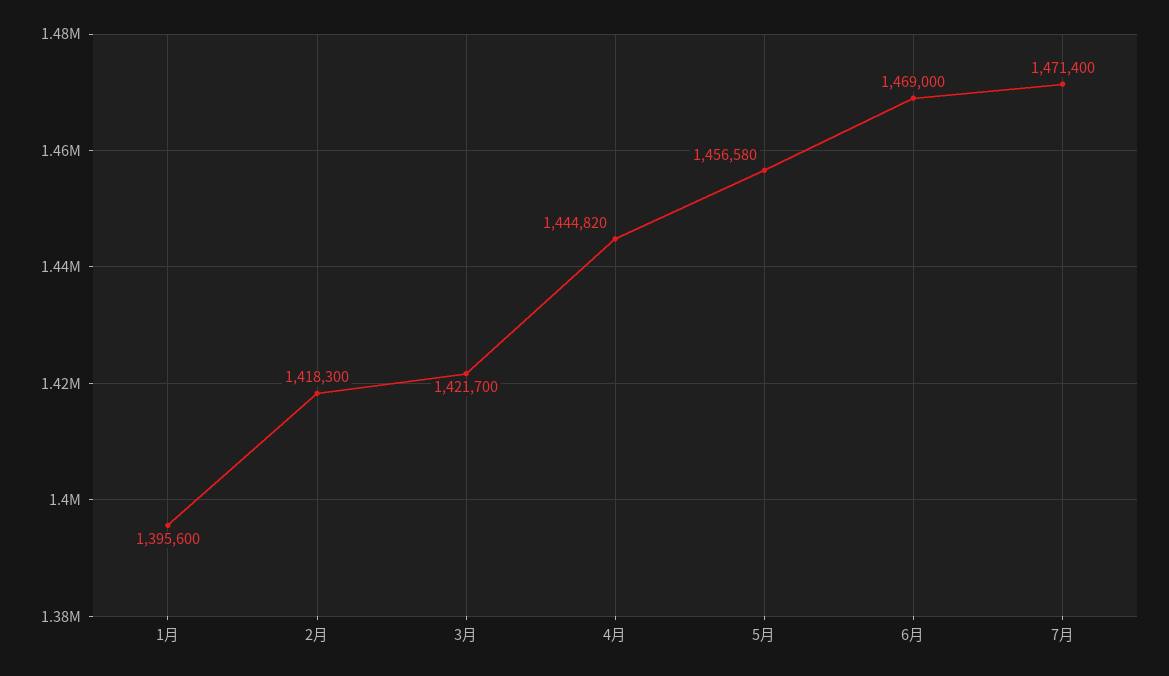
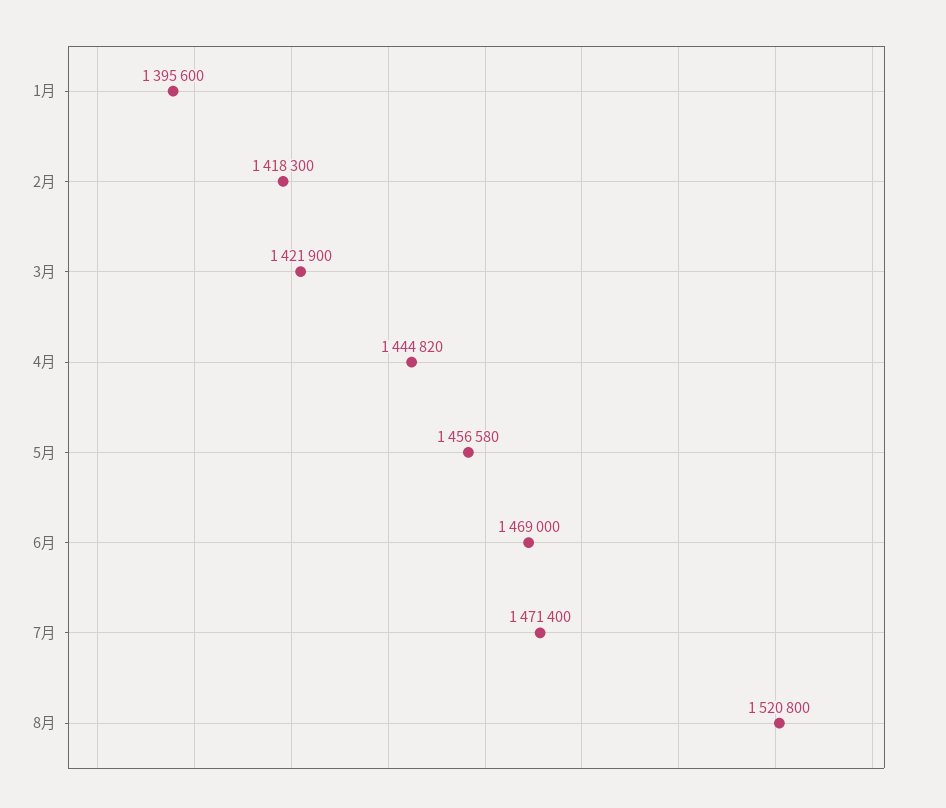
3月: 1421700 -> 1421900
8月: none -> 1520800

